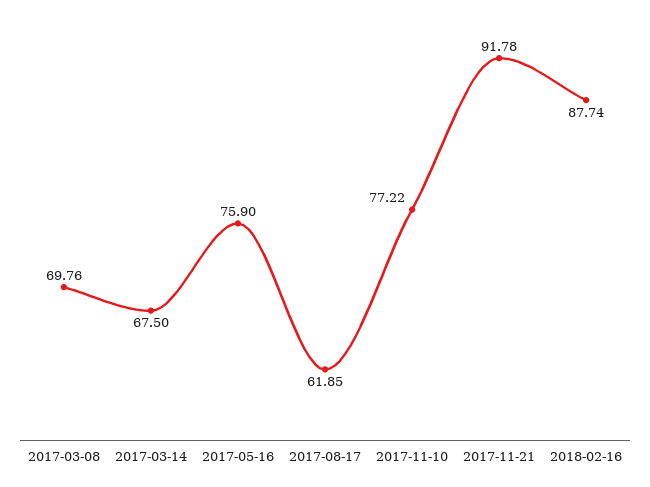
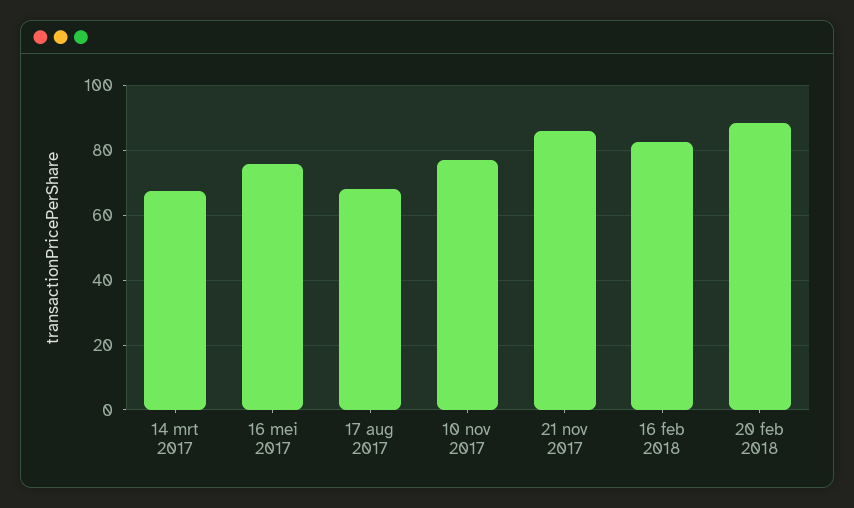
2017-03-08: 69.76 -> none
2017-08-17: 61.85 -> 68
2017-11-21: 91.78 -> 86
2018-02-16: 87.74 -> 82
20 feb 2018: none -> 88

